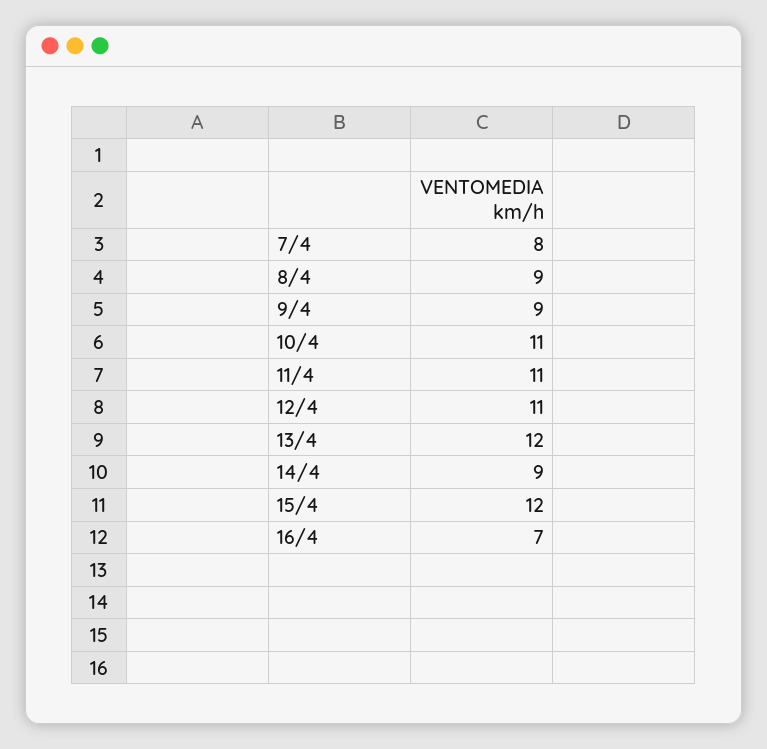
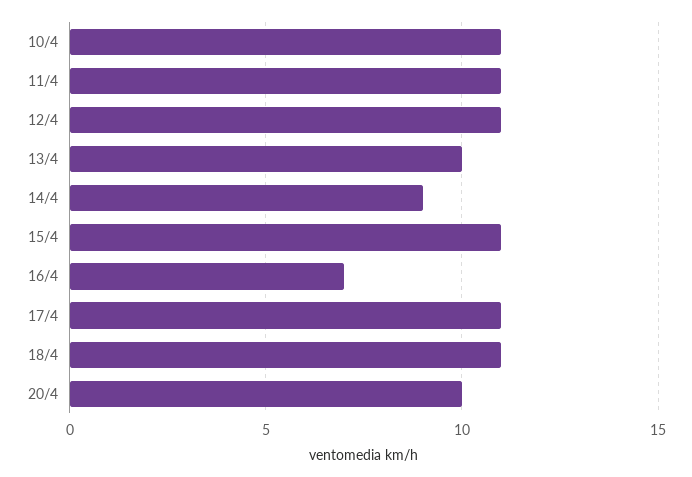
7/4: 8 -> none
8/4: 9 -> none
9/4: 9 -> none
13/4: 12 -> 10
15/4: 12 -> 11
17/4: none -> 11
18/4: none -> 11
20/4: none -> 10

